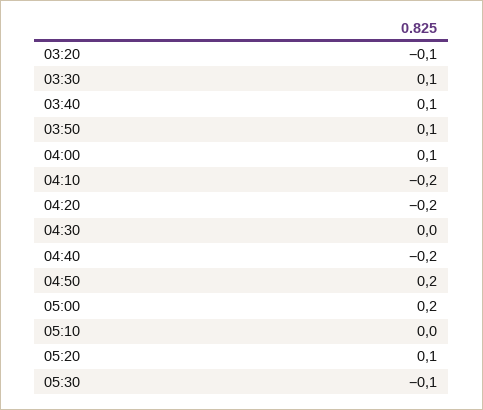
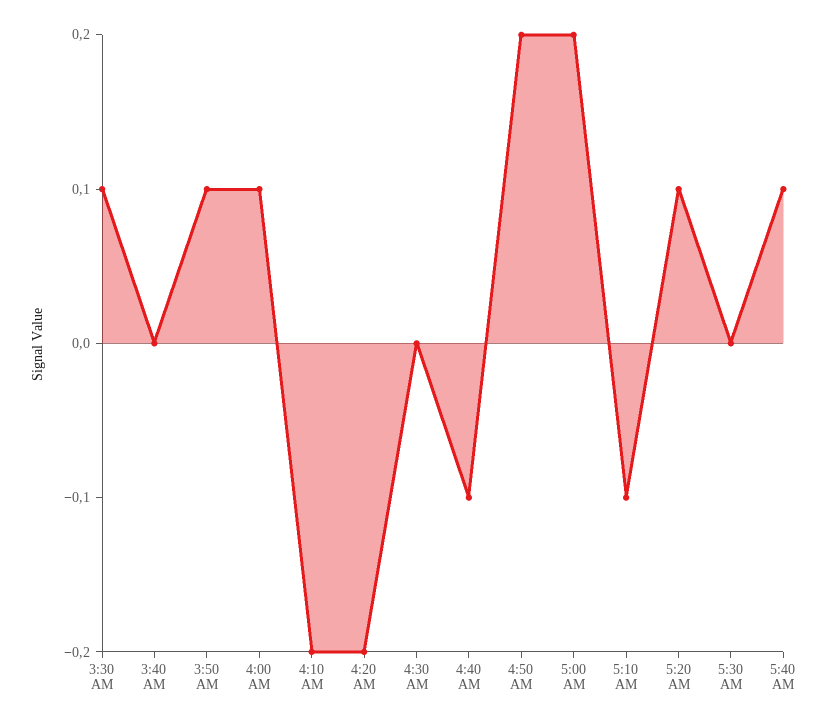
03:20: -0.1 -> none
03:40: 0.1 -> 0
04:40: -0.2 -> -0.1
05:10: 0 -> -0.1
05:30: -0.1 -> 0
5:40 AM: none -> 0.1

